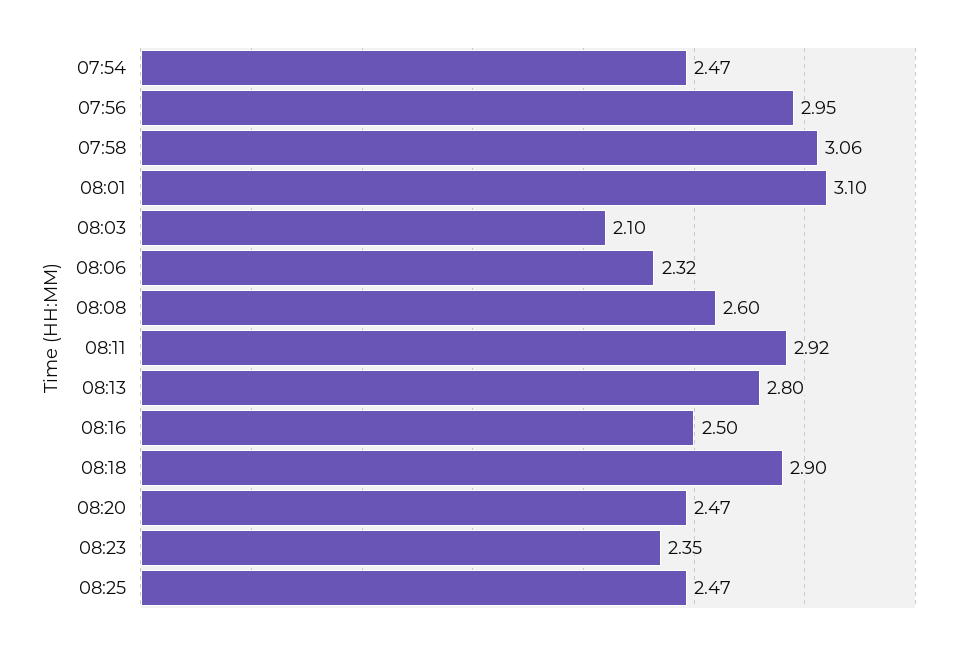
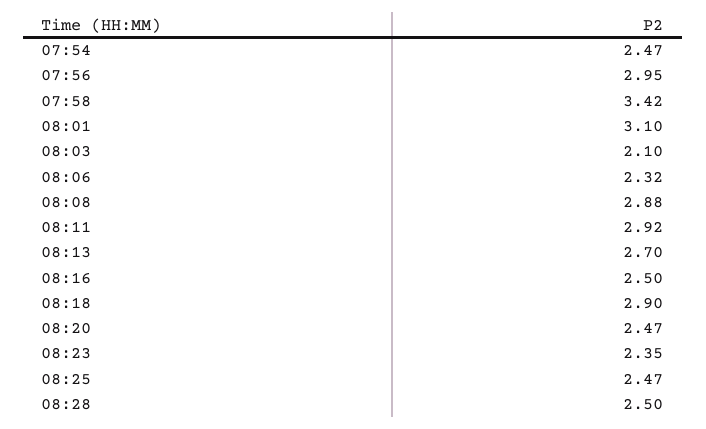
07:58: 3.06 -> 3.42
08:08: 2.6 -> 2.88
08:13: 2.8 -> 2.7
08:28: none -> 2.5

